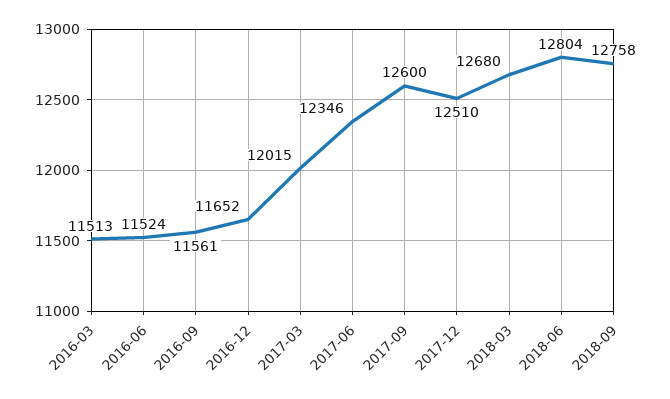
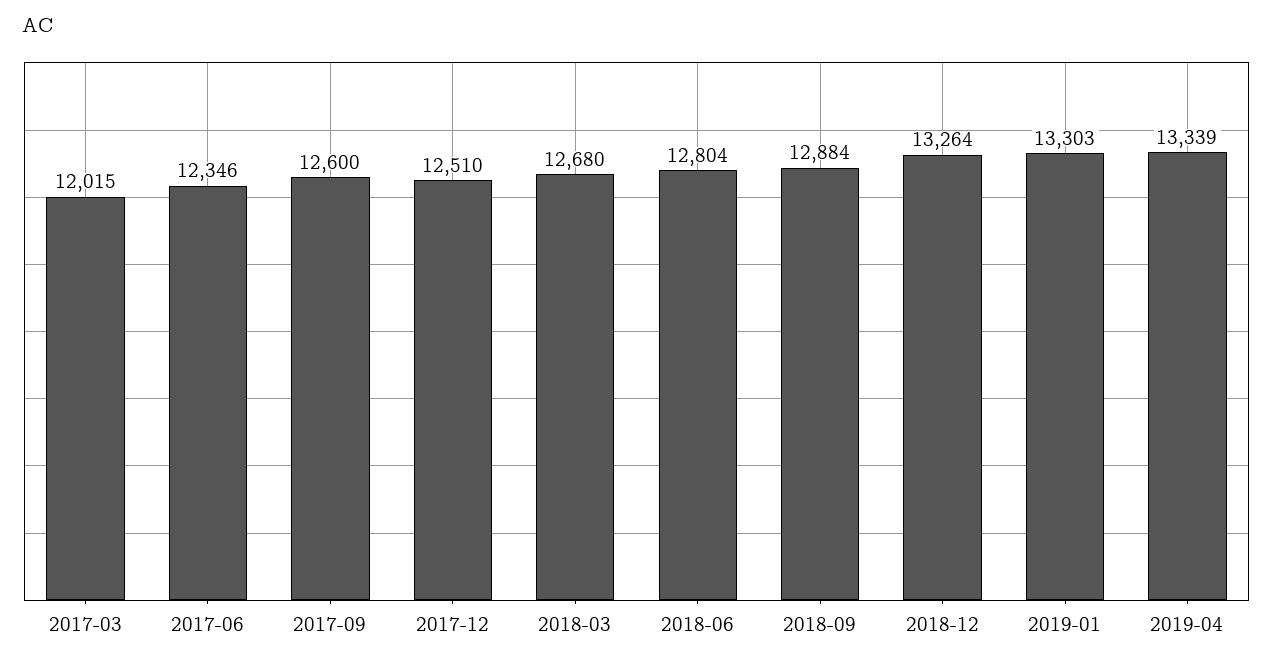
2016-03: 11513 -> none
2016-06: 11524 -> none
2016-09: 11561 -> none
2016-12: 11652 -> none
2018-09: 12758 -> 12884
2018-12: none -> 13264
2019-01: none -> 13303
2019-04: none -> 13339

